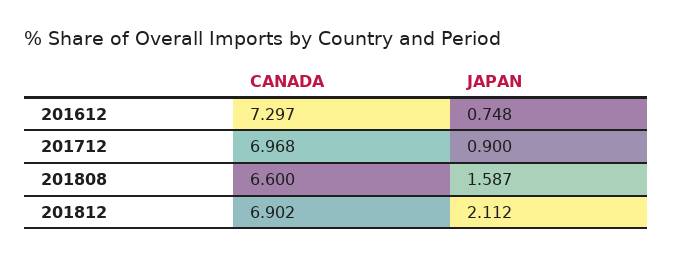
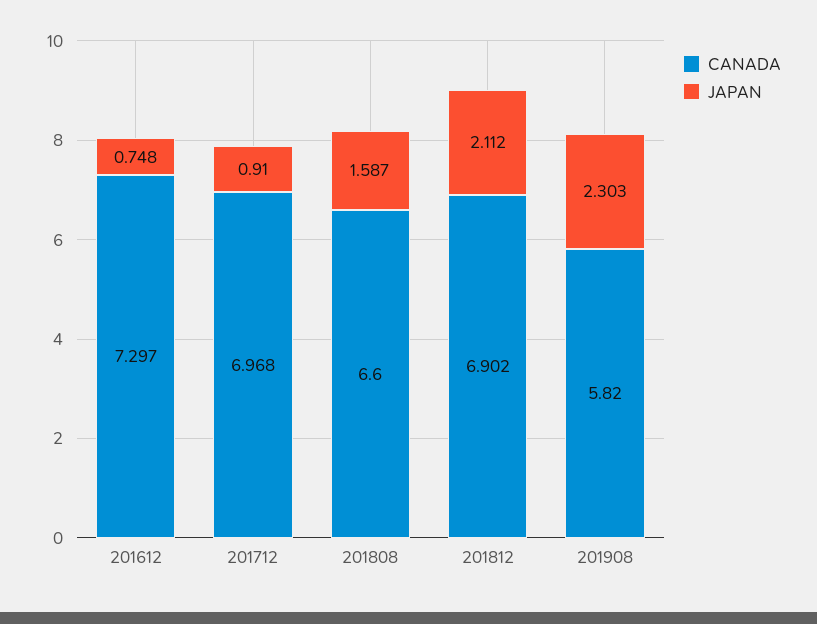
JAPAN, 201712: 0.9 -> 0.91
CANADA, 201908: none -> 5.82
JAPAN, 201908: none -> 2.303

